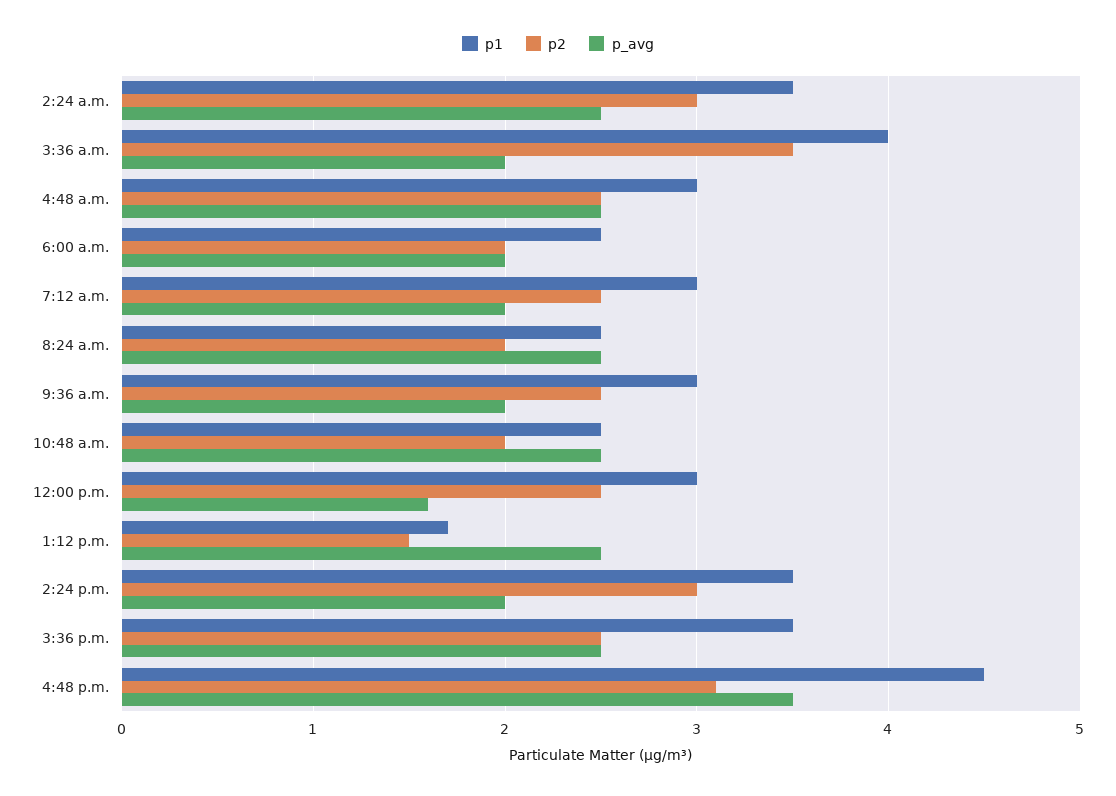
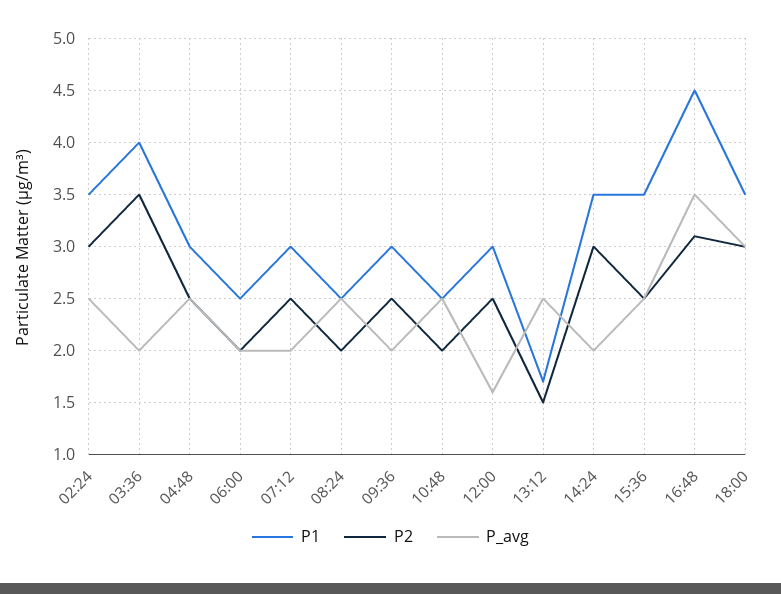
p1, 18:00: none -> 3.5
p2, 18:00: none -> 3
p_avg, 18:00: none -> 3

